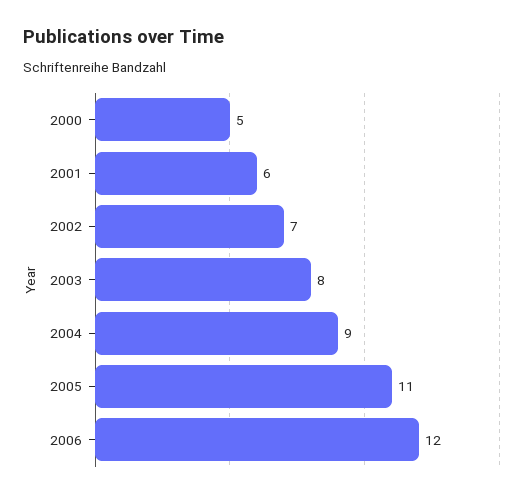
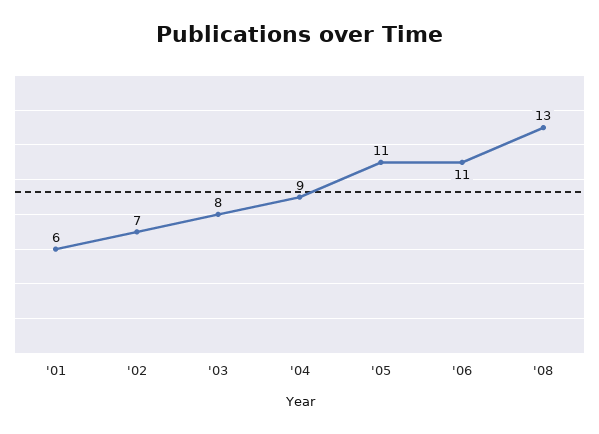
2000: 5 -> none
2006: 12 -> 11
'08: none -> 13

